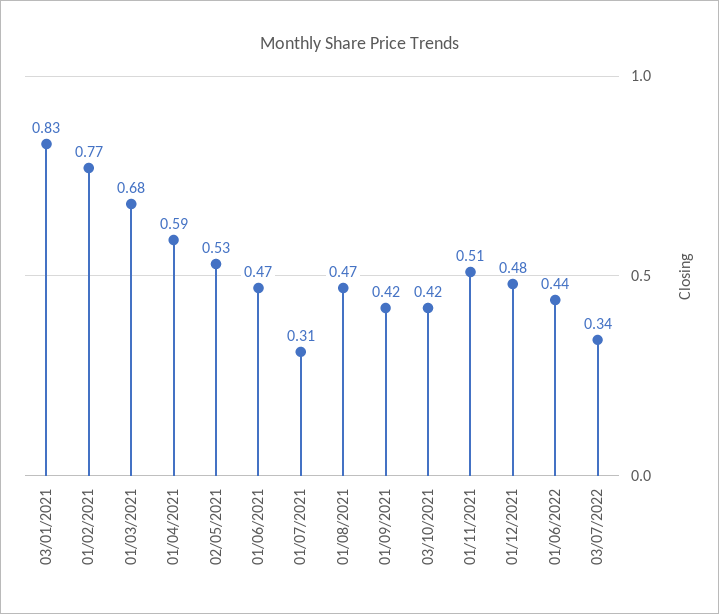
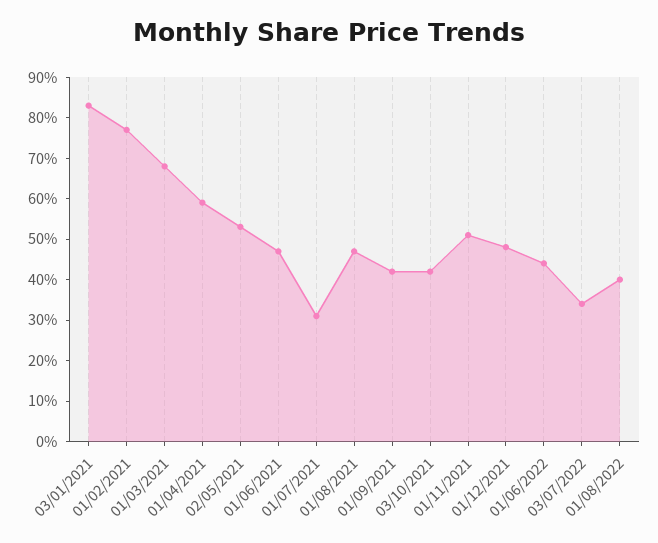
01/08/2022: none -> 0.4

